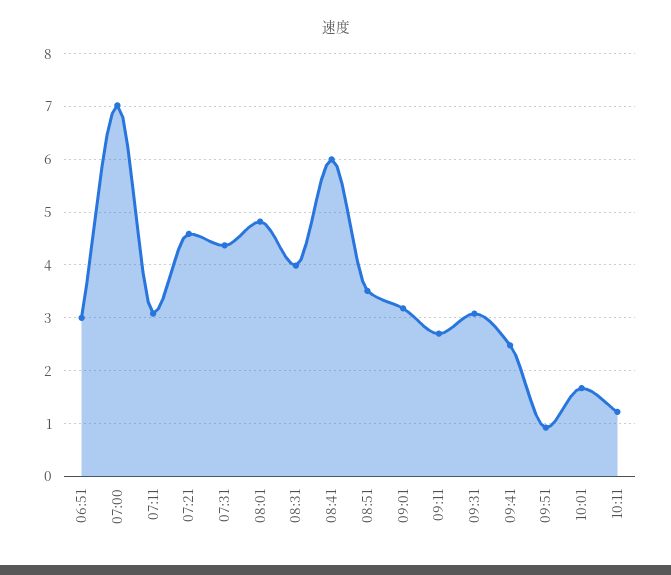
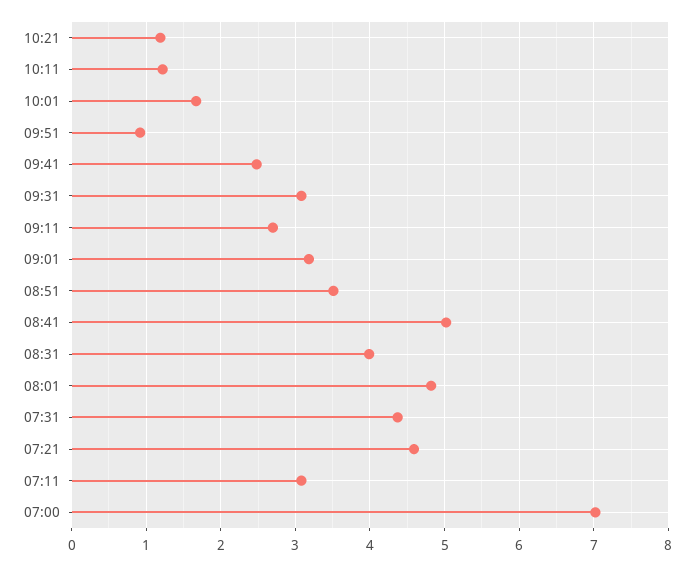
06:51: 3 -> none
08:41: 6 -> 5
10:21: none -> 1.2

